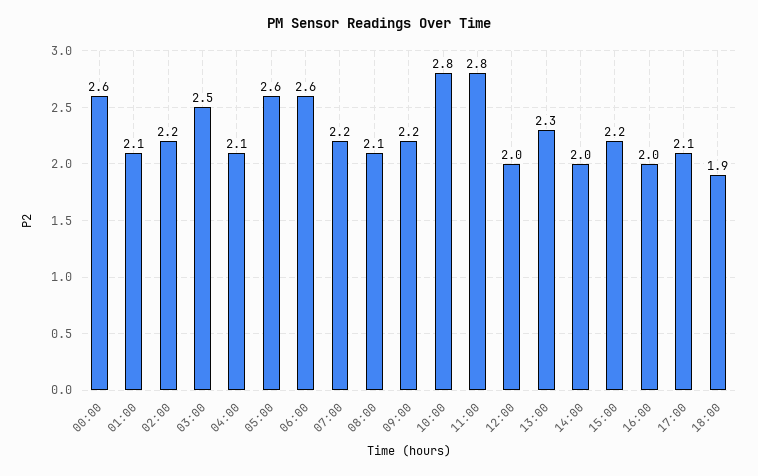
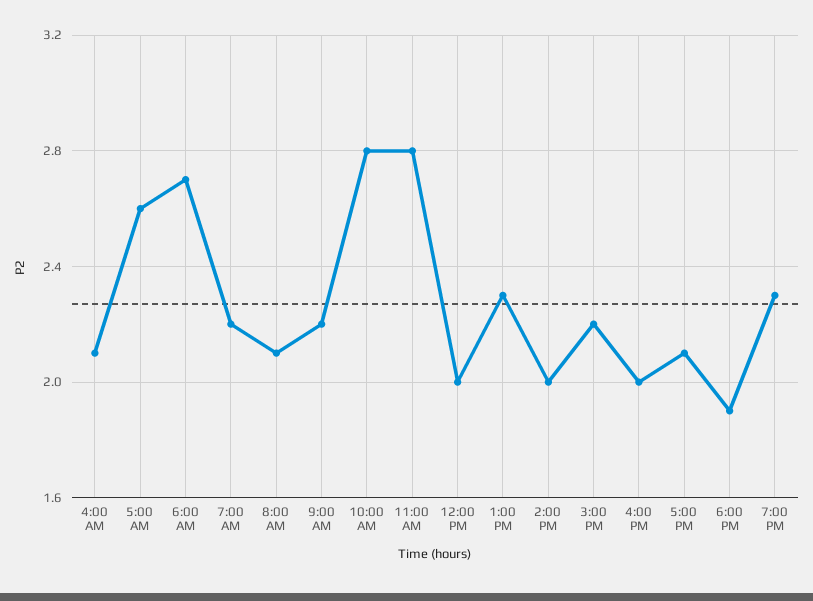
00:00: 2.6 -> none
01:00: 2.1 -> none
02:00: 2.2 -> none
03:00: 2.5 -> none
06:00: 2.6 -> 2.7
7:00 PM: none -> 2.3

